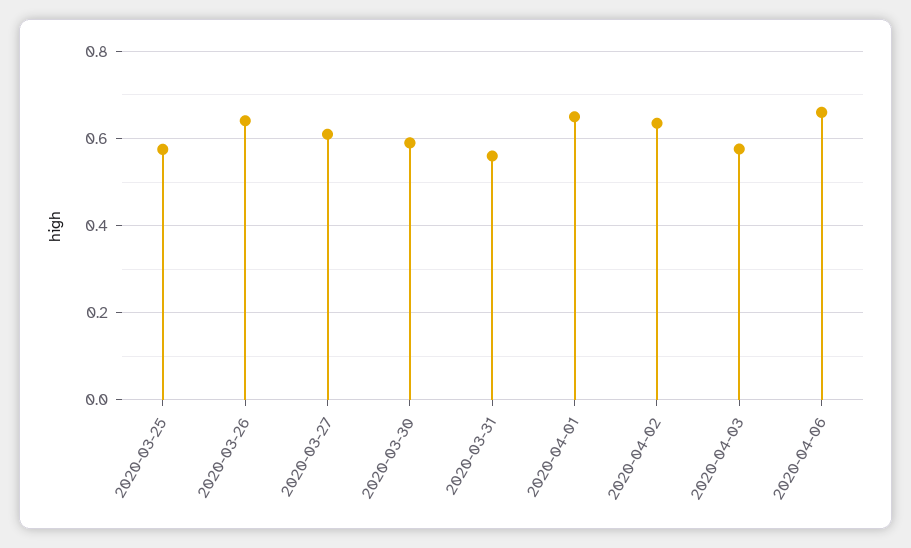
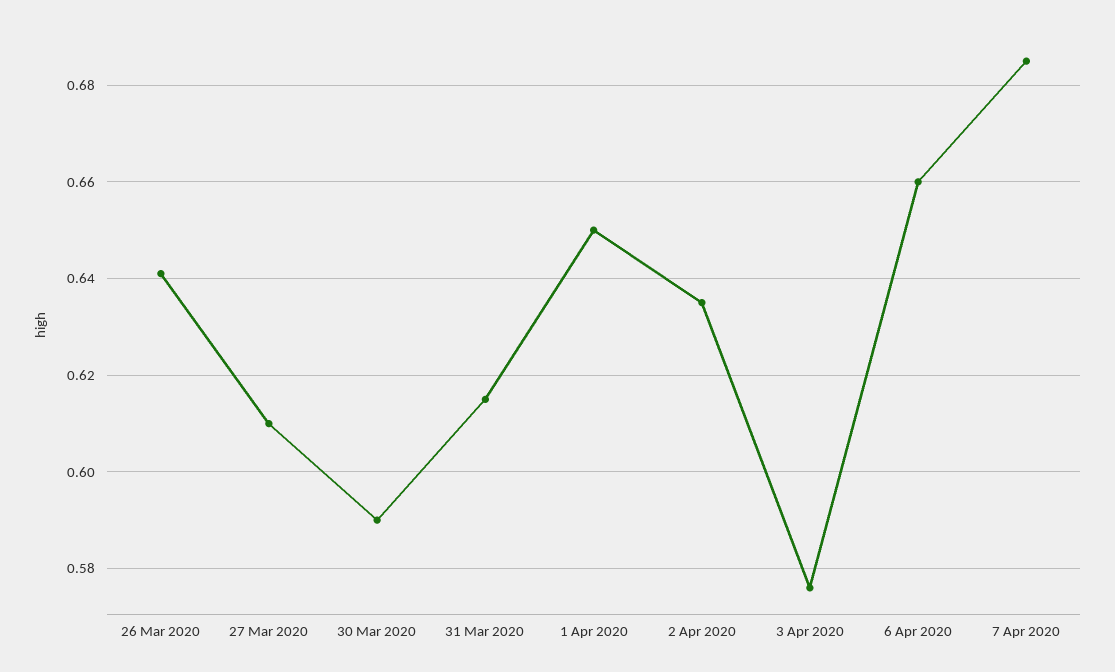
2020-03-25: 0.58 -> none
2020-03-31: 0.56 -> 0.615
7 Apr 2020: none -> 0.685

